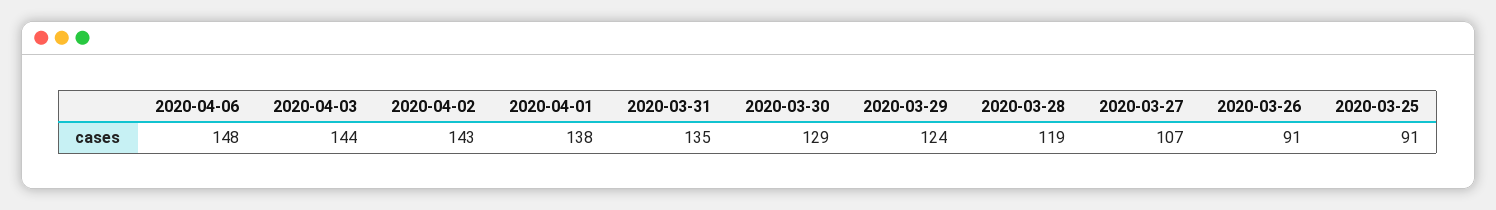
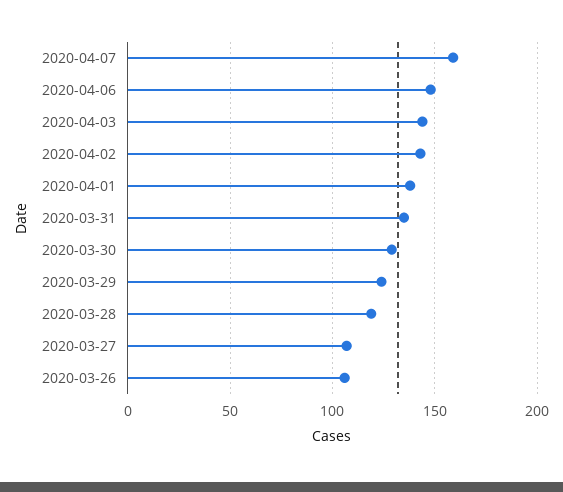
2020-03-26: 91 -> 105
2020-03-25: 91 -> none
2020-04-07: none -> 160

